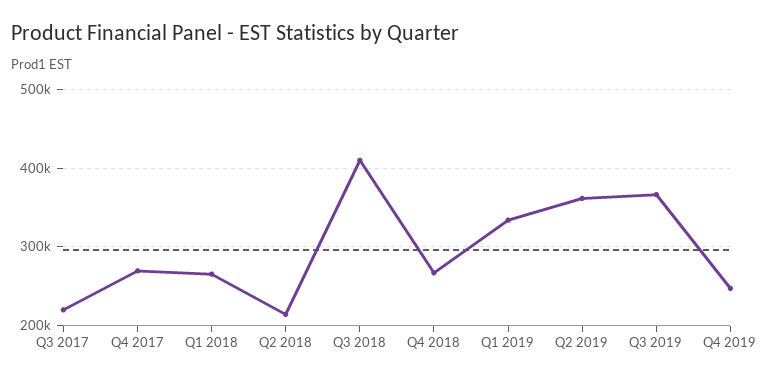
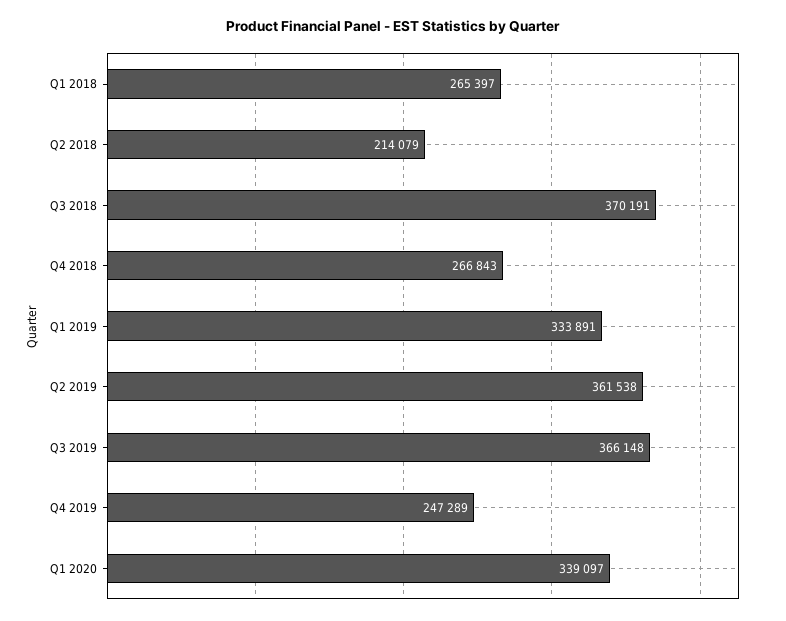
Q3 2017: 220000 -> none
Q4 2017: 270000 -> none
Q3 2018: 410000 -> 370191
Q1 2020: none -> 339097

